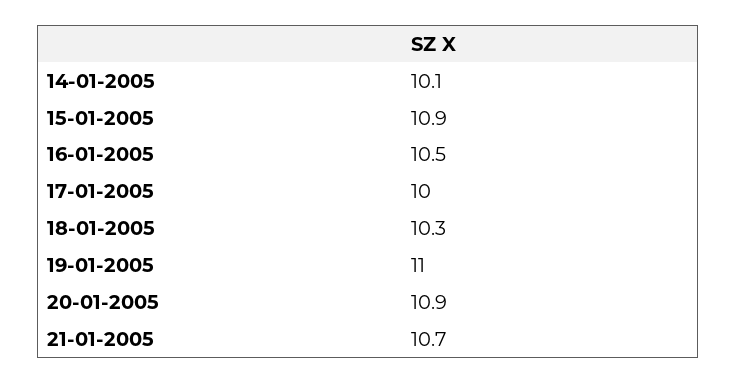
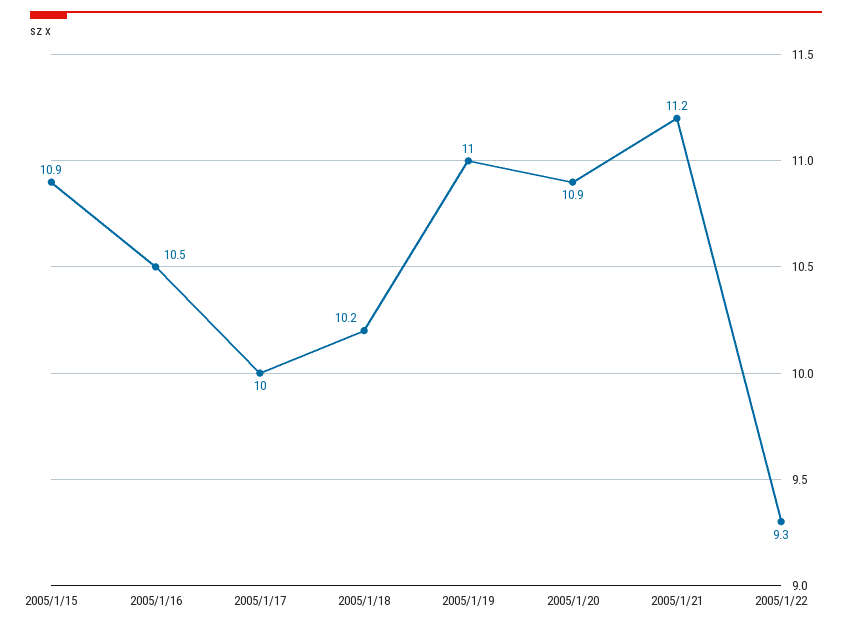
14-01-2005: 10.1 -> none
18-01-2005: 10.3 -> 10.2
21-01-2005: 10.7 -> 11.2
2005/1/22: none -> 9.3

